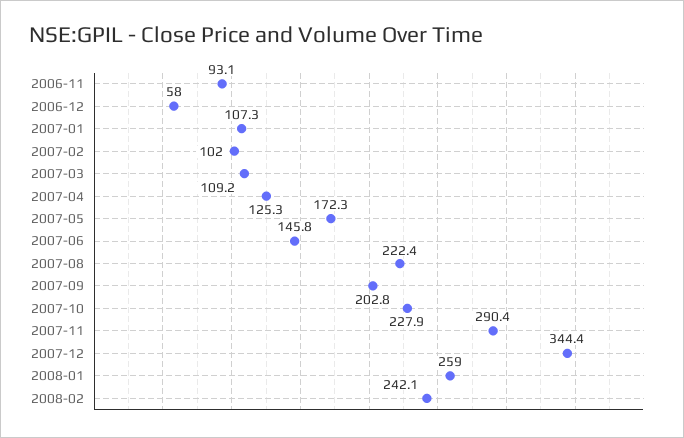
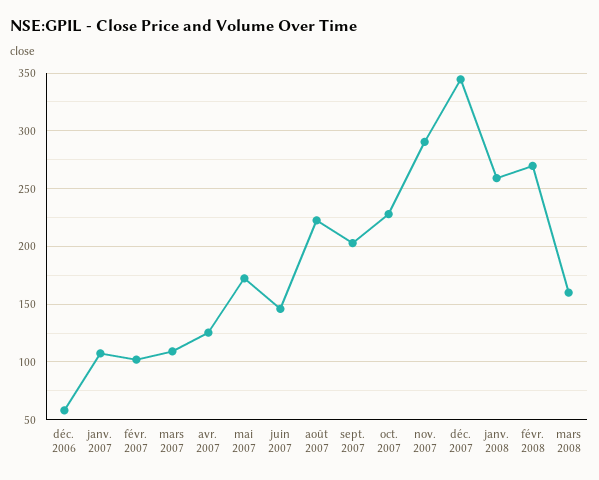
2006-11: 93.1 -> none
2008-02: 242.1 -> 270
mars 2008: none -> 160

